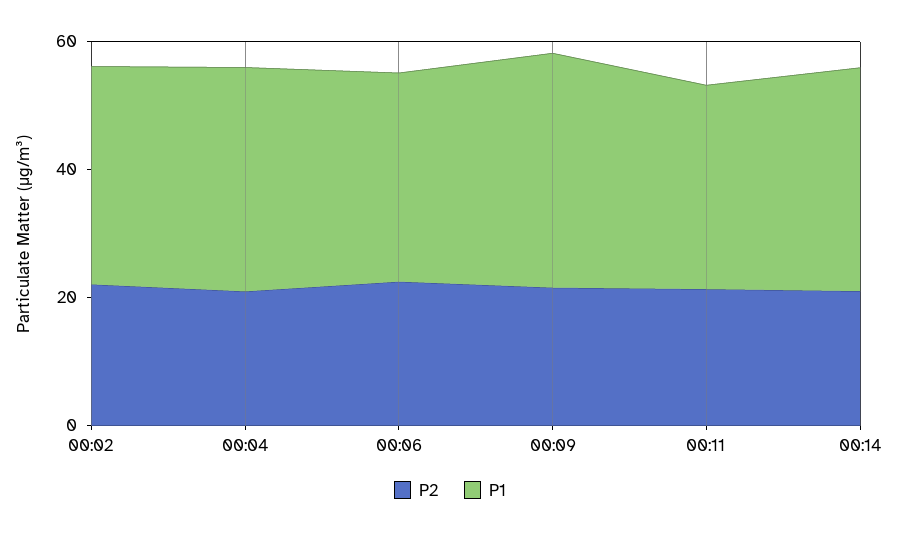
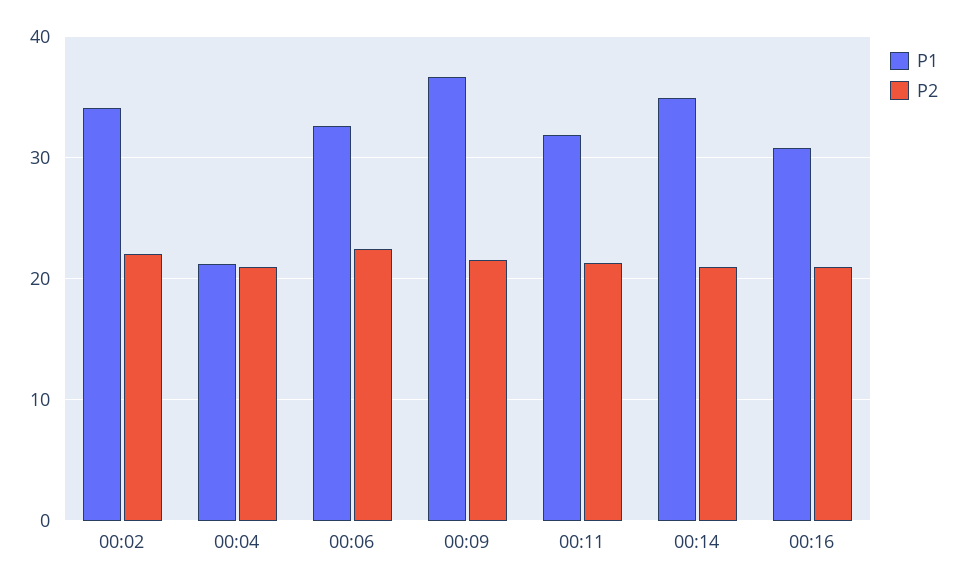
P1, 00:04: 35 -> 21
P1, 00:16: none -> 31
P2, 00:16: none -> 21

